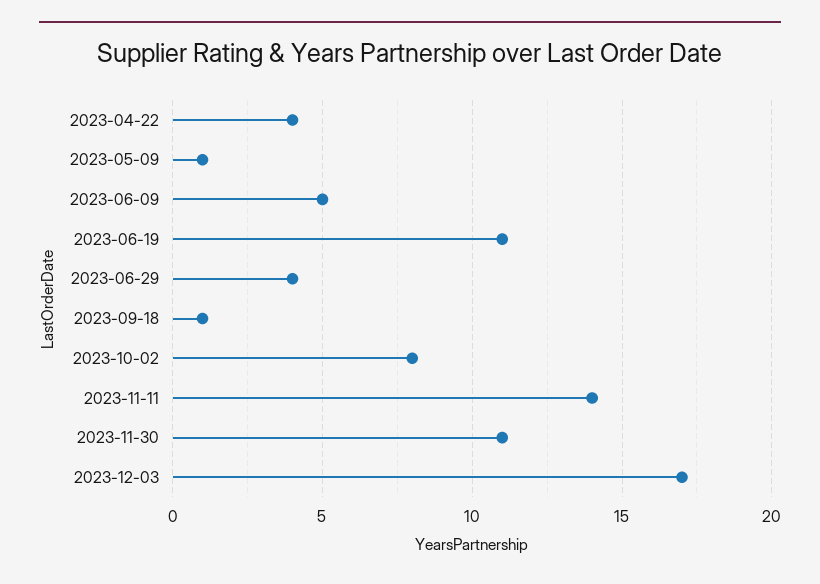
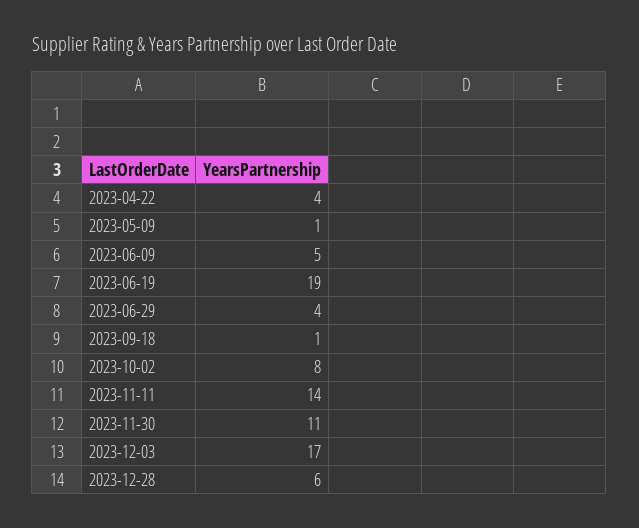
2023-06-19: 11 -> 19
2023-12-28: none -> 6

